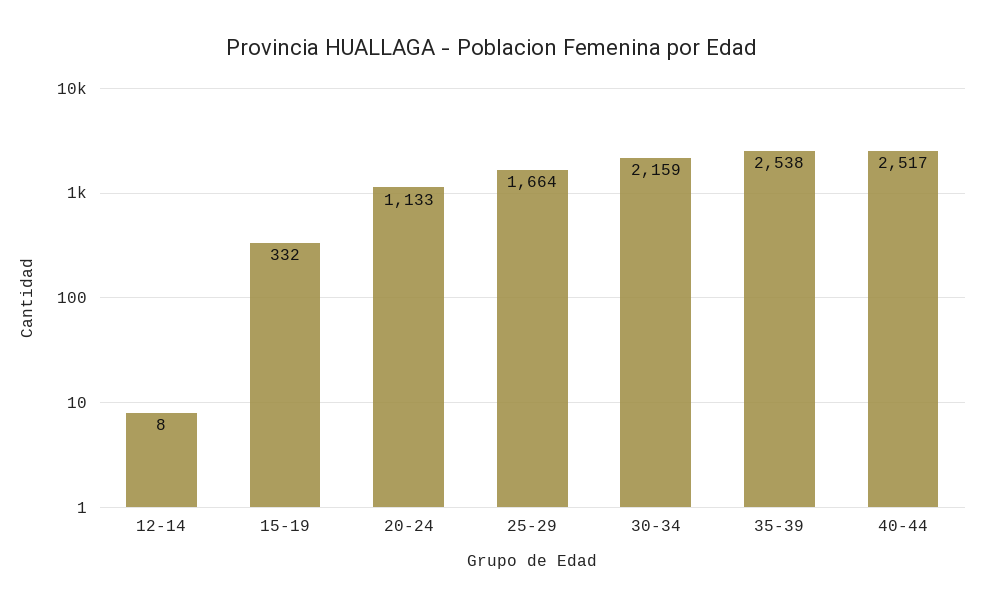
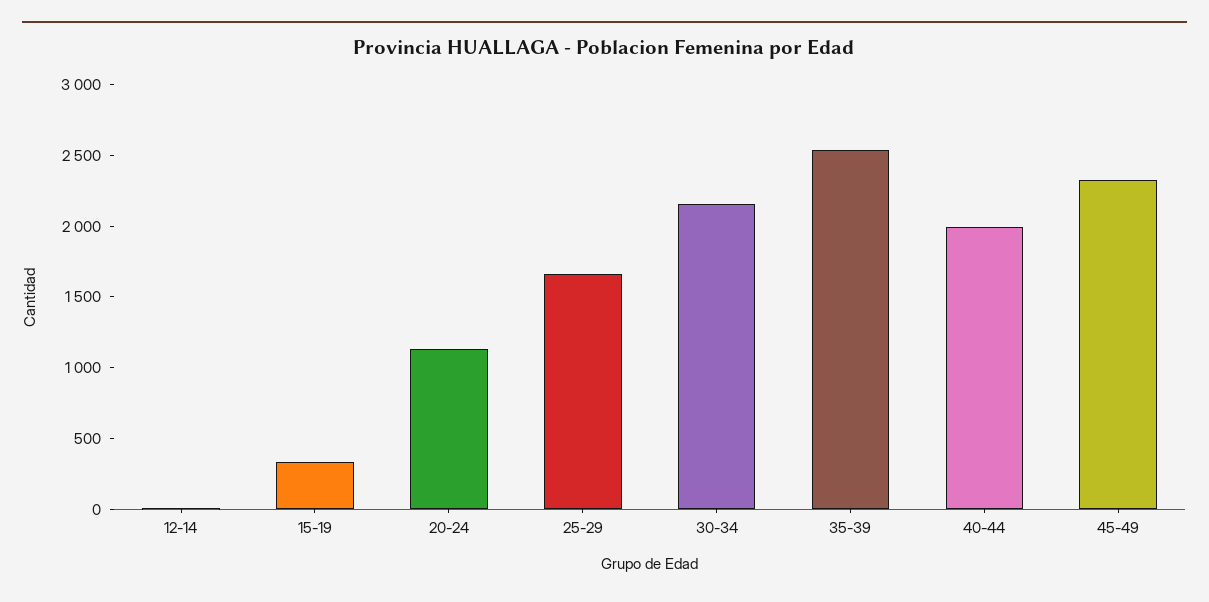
40-44: 2517 -> 2000
45-49: none -> 2300

